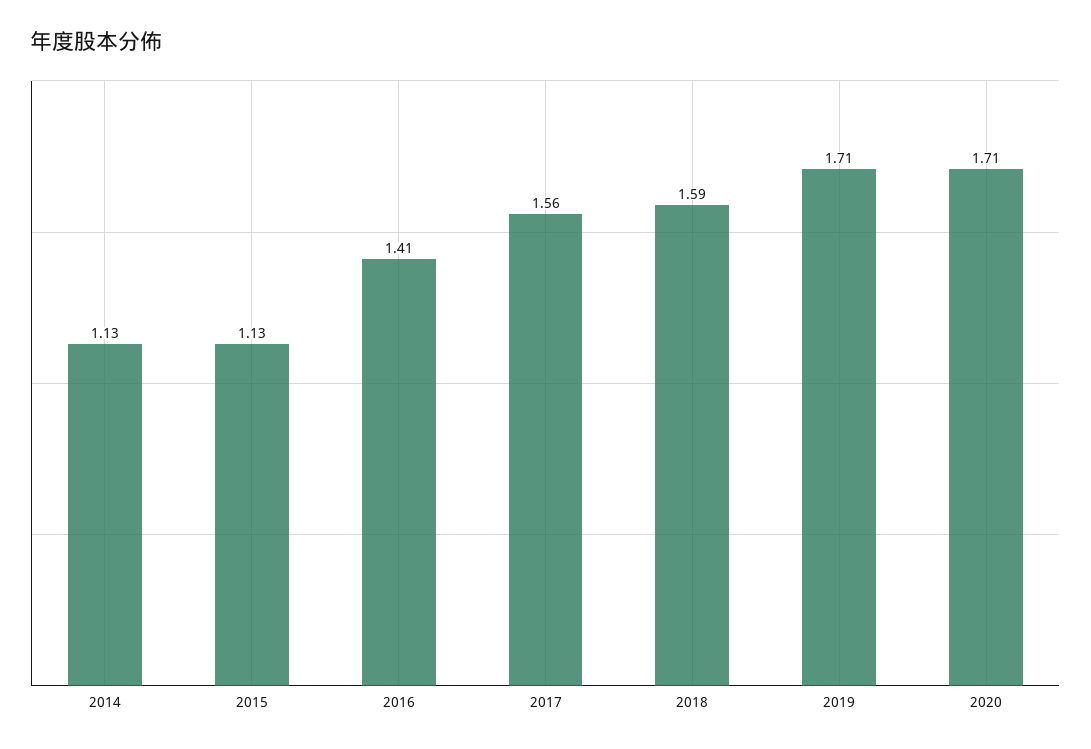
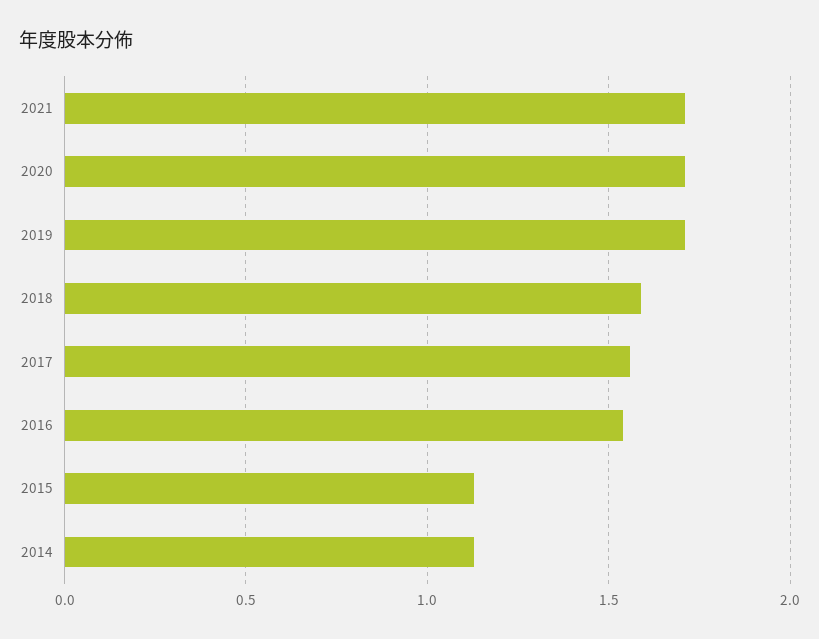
2016: 1.41 -> 1.55
2021: none -> 1.7

